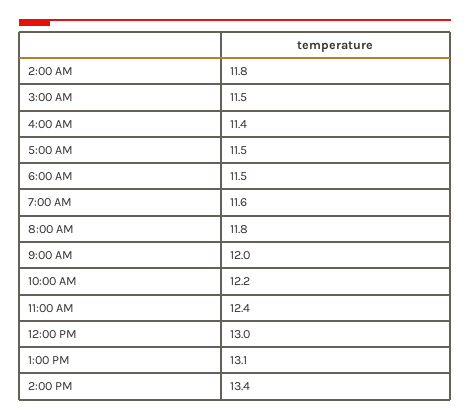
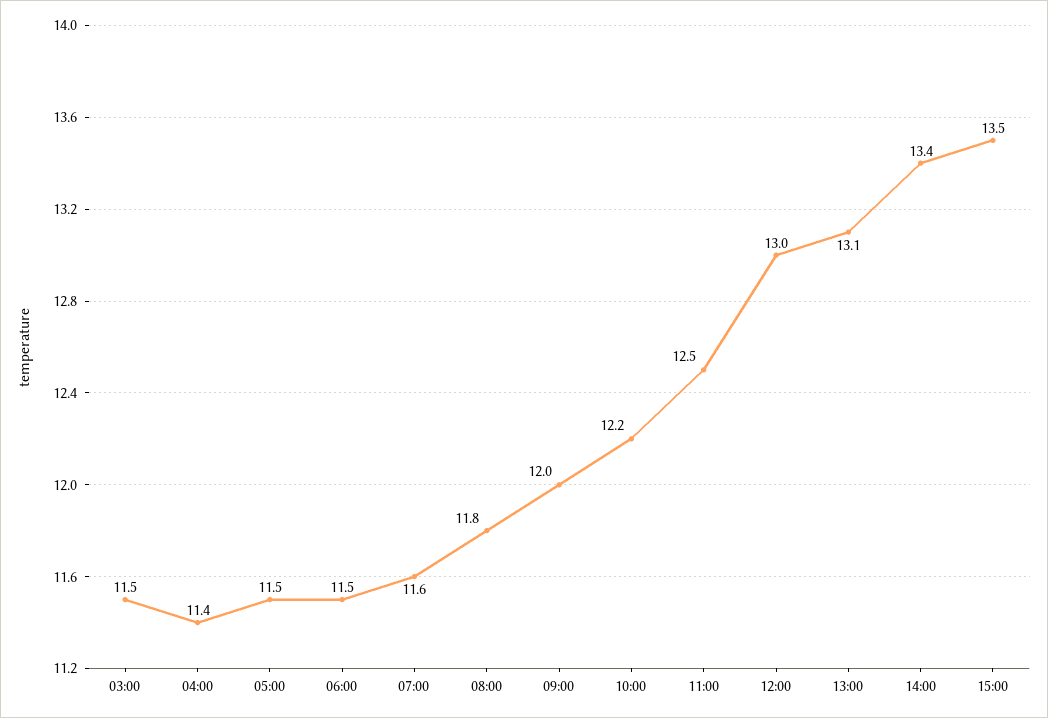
2:00 AM: 11.8 -> none
11:00 AM: 12.4 -> 12.5
15:00: none -> 13.5

